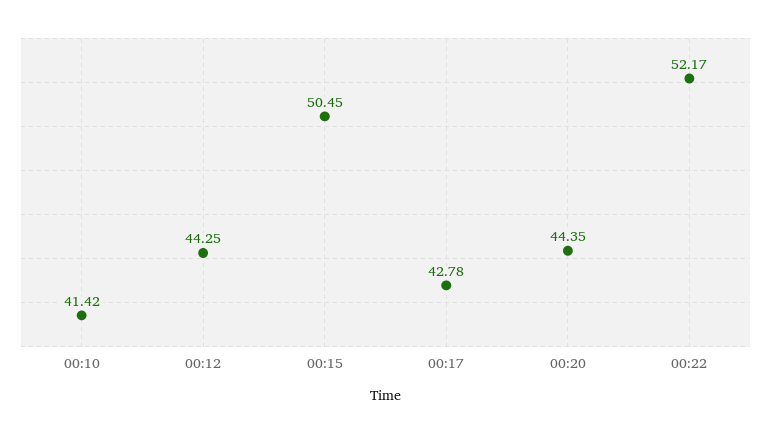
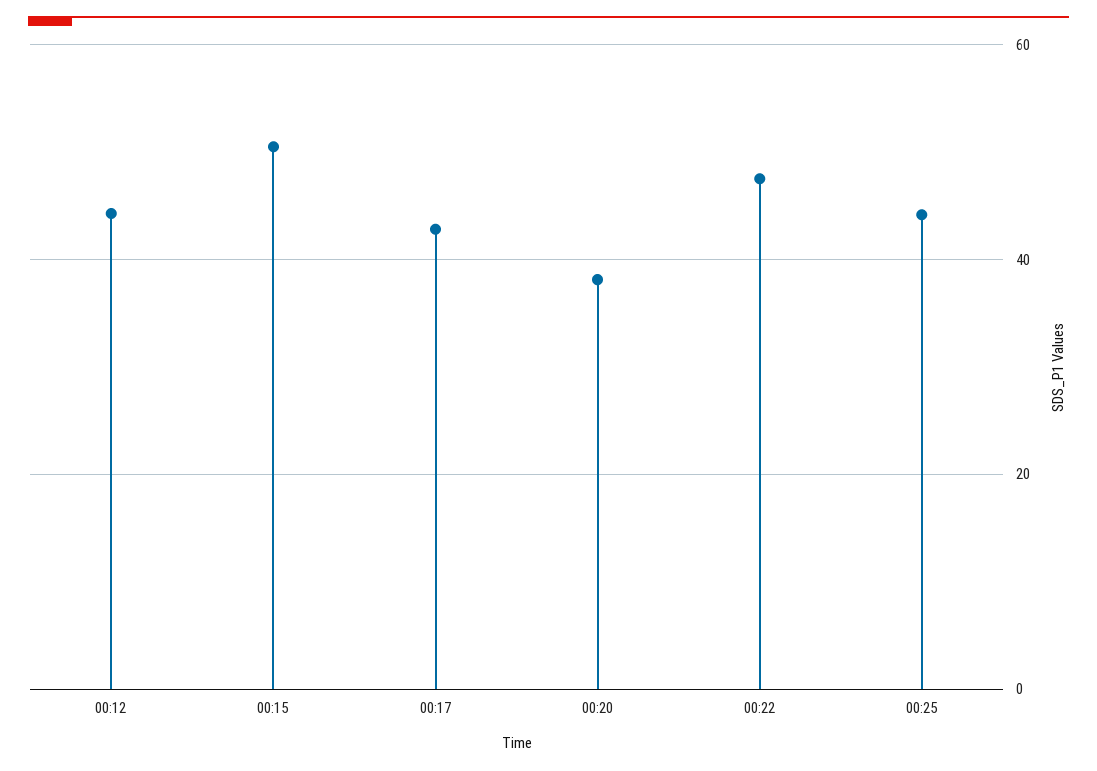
00:10: 41.42 -> none
00:20: 44.35 -> 38
00:22: 52.17 -> 48
00:25: none -> 44

